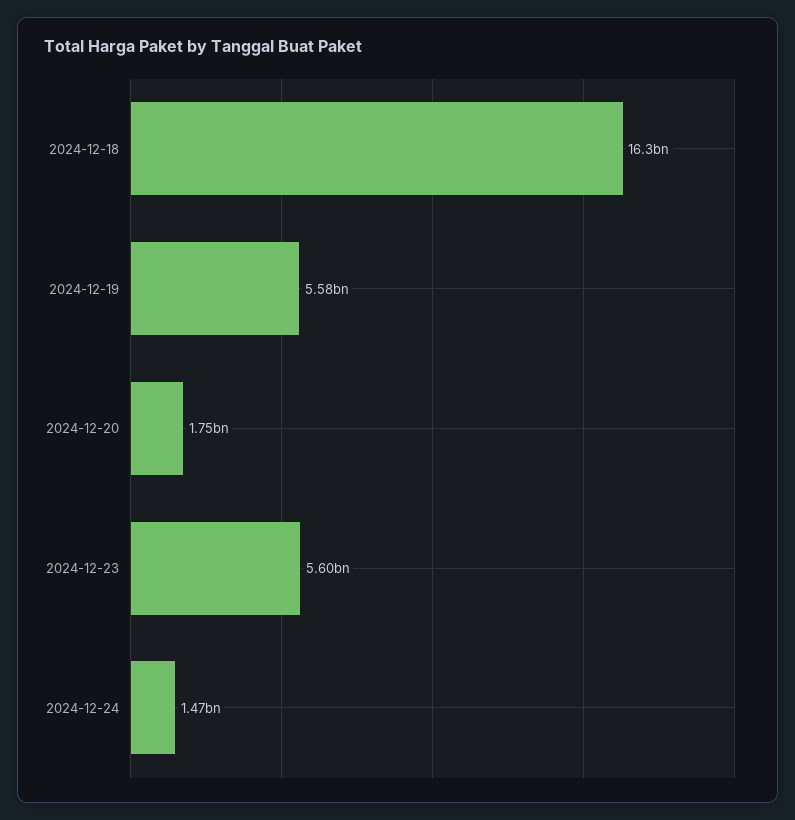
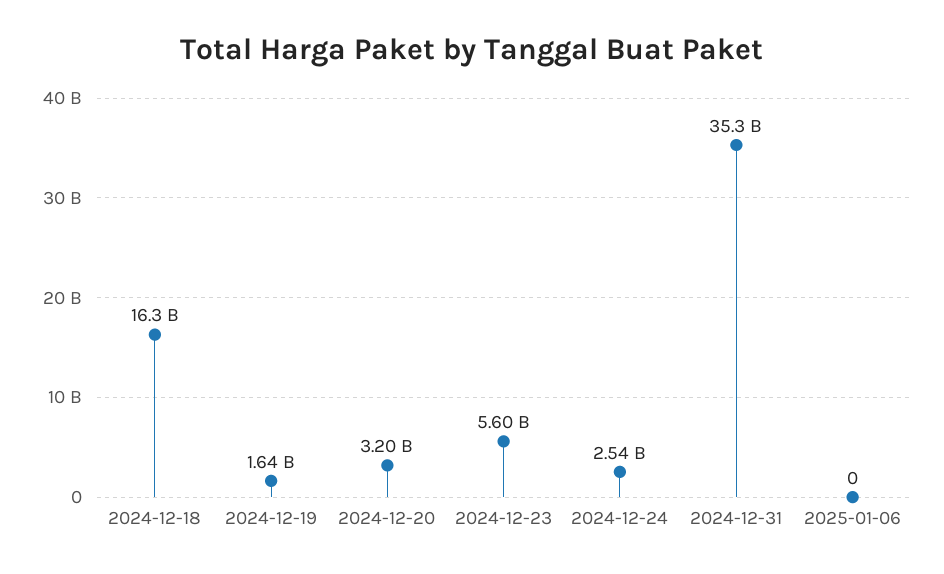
2024-12-19: 5580000000 -> 1640000000
2024-12-20: 1750000000 -> 3200000000
2024-12-24: 1470000000 -> 2540000000
2024-12-31: none -> 35300000000
2025-01-06: none -> 0

